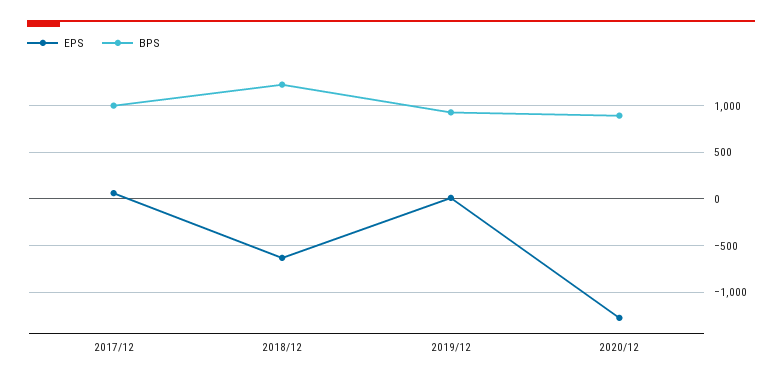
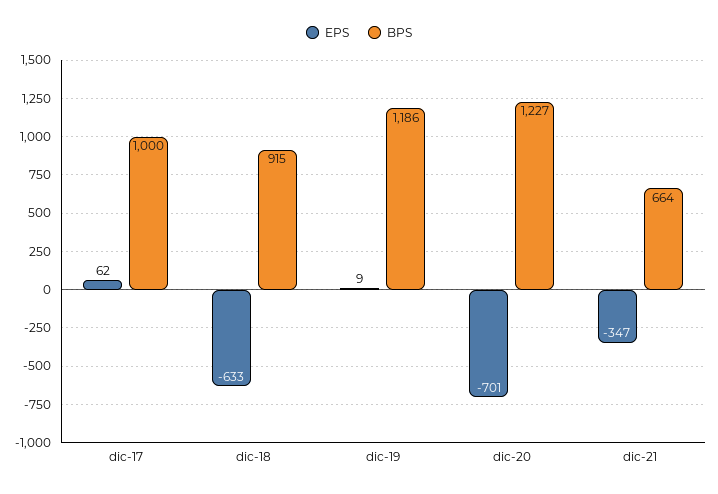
BPS, 2018/12: 1200 -> 915
BPS, 2019/12: 900 -> 1186
EPS, 2020/12: -1300 -> -701
BPS, 2020/12: 900 -> 1227
EPS, dic-21: none -> -347
BPS, dic-21: none -> 664

